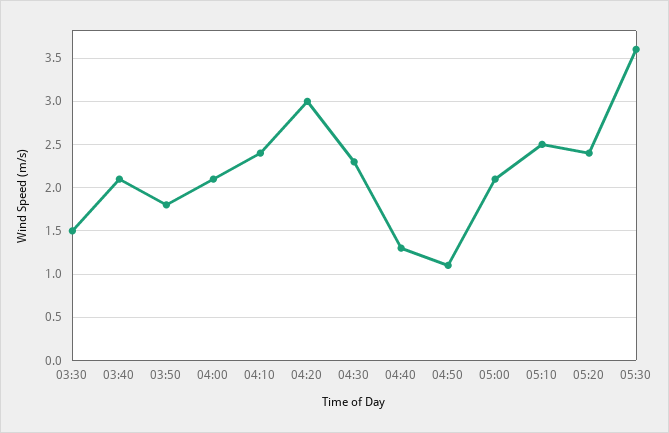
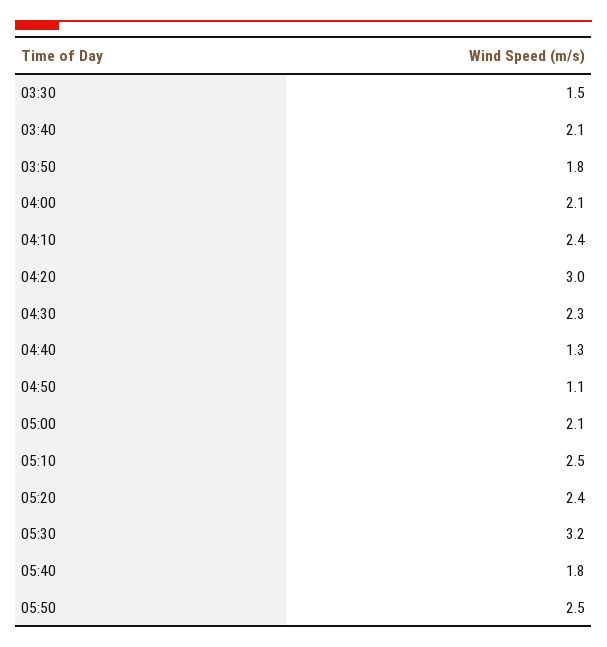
05:30: 3.6 -> 3.2
05:40: none -> 1.8
05:50: none -> 2.5

